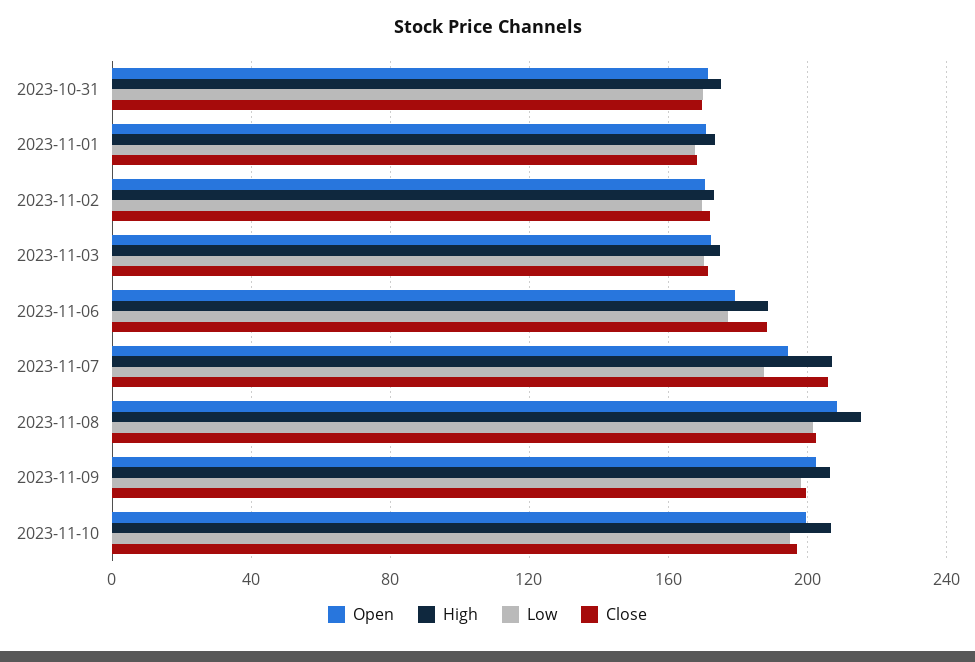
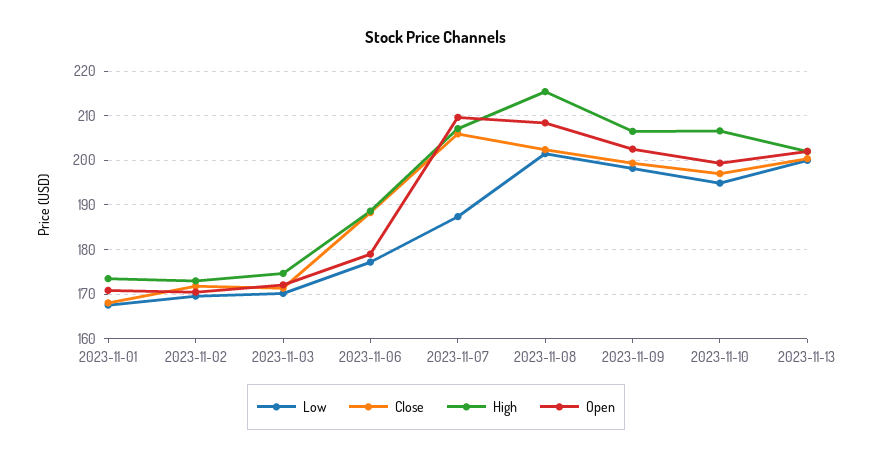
Open, 2023-10-31: 170 -> none
High, 2023-10-31: 175 -> none
Low, 2023-10-31: 170 -> none
Close, 2023-10-31: 170 -> none
Open, 2023-11-07: 195 -> 210
Low, 2023-11-13: none -> 200
Close, 2023-11-13: none -> 200
High, 2023-11-13: none -> 202
Open, 2023-11-13: none -> 202

